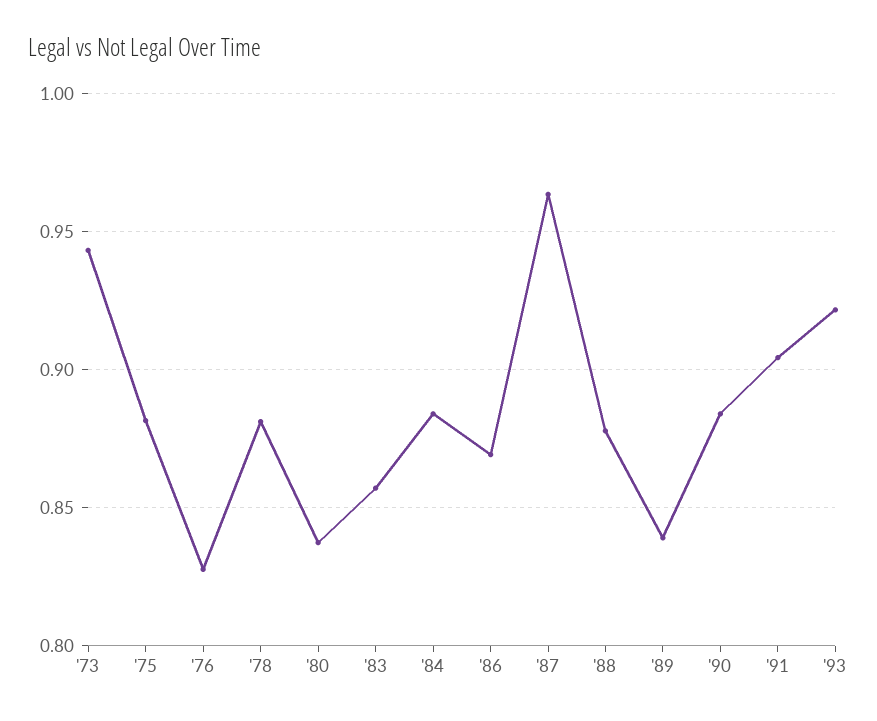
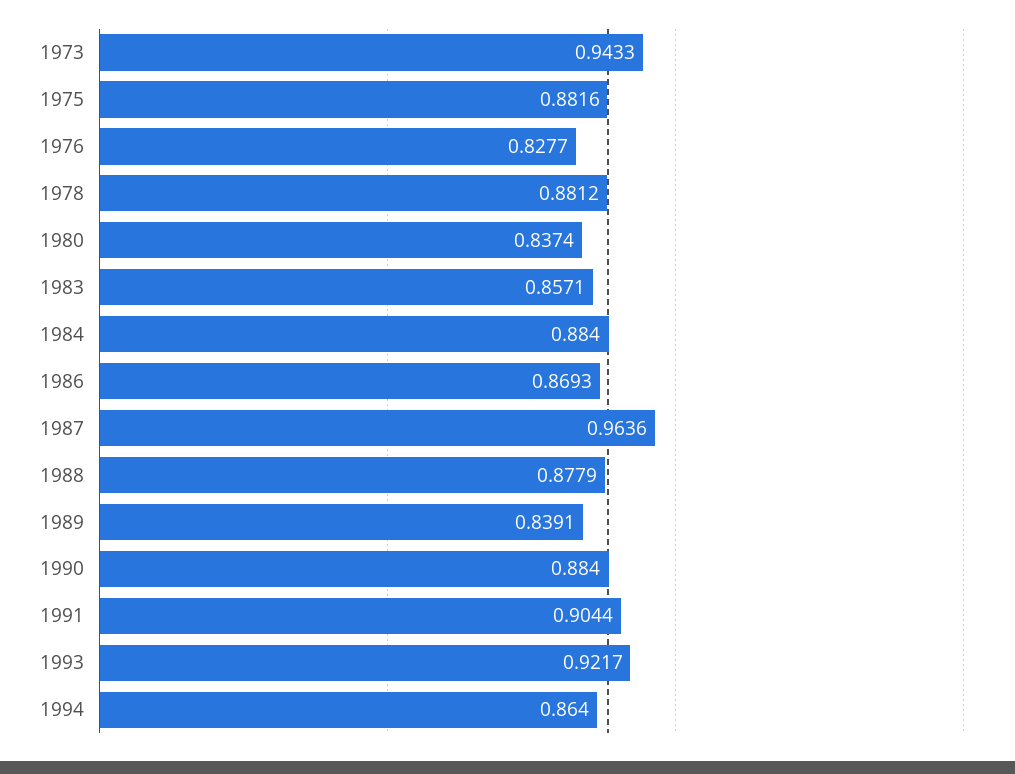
1994: none -> 0.864

